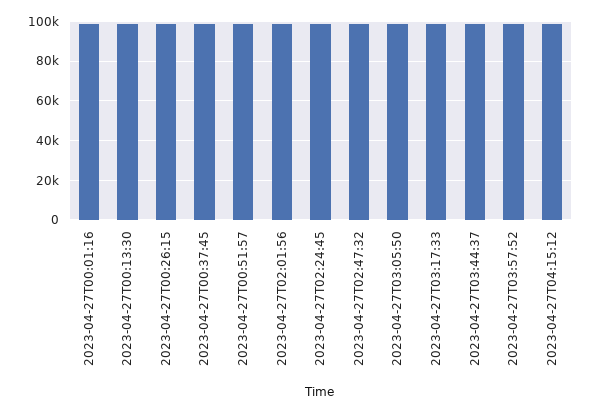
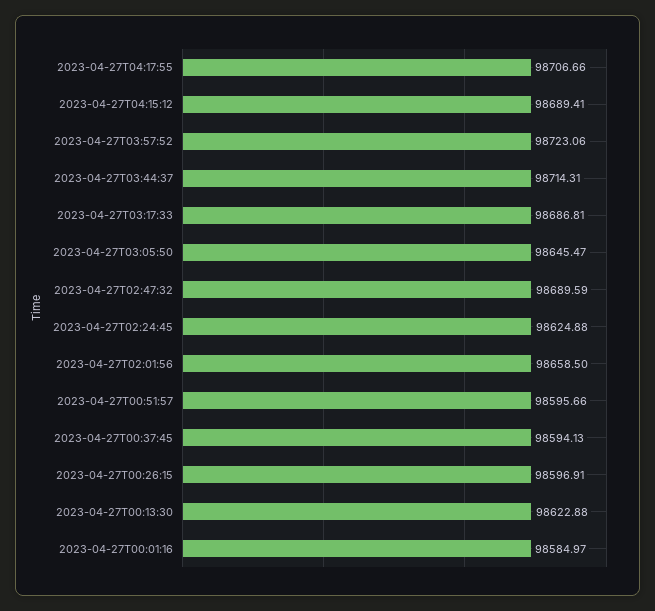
2023-04-27T04:17:55: none -> 98706.66

